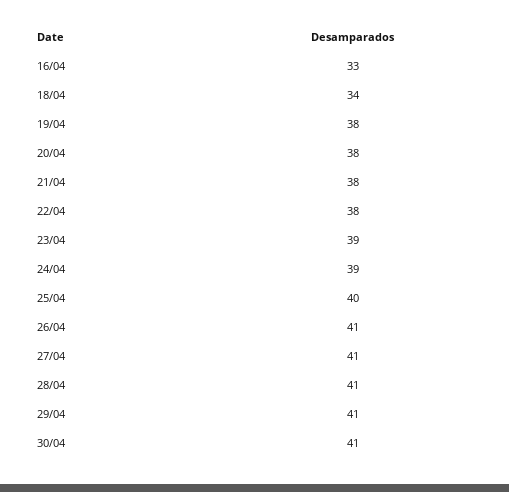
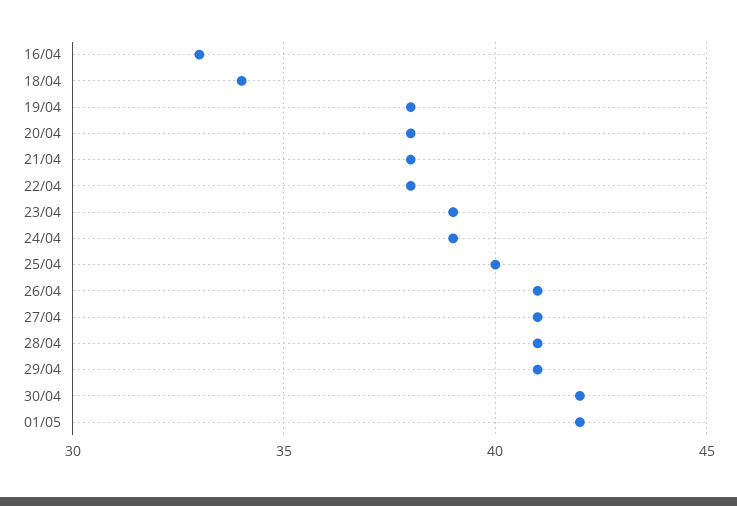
30/04: 41 -> 42
01/05: none -> 42

